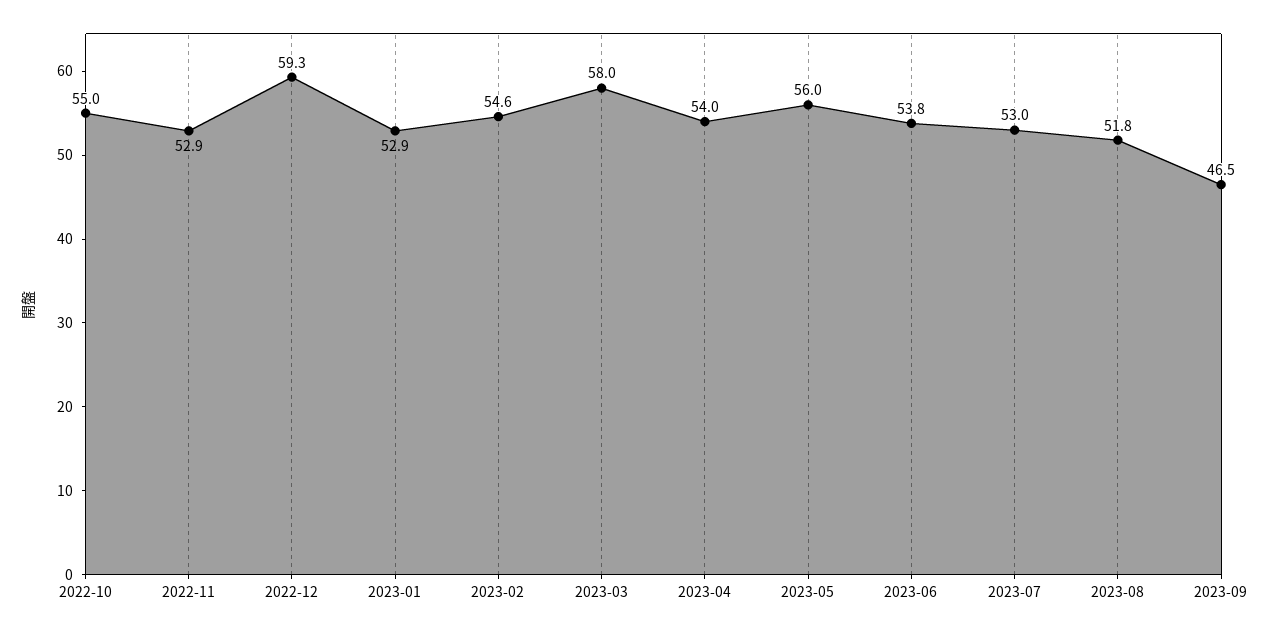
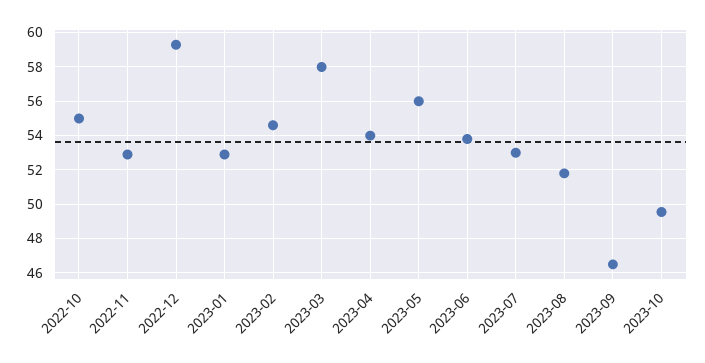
2023-10: none -> 49.5

